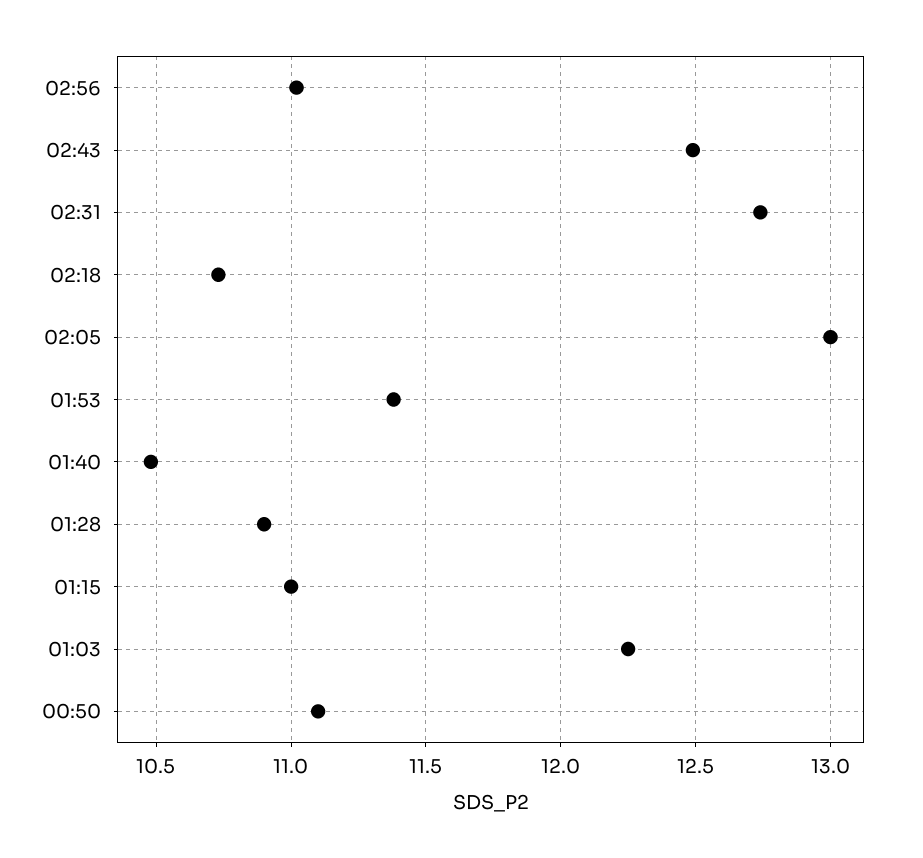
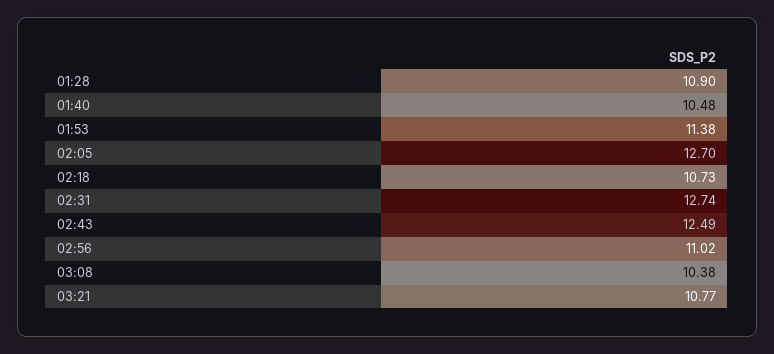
02:05: 13 -> 12.7
01:15: 11 -> none
01:03: 12.25 -> none
00:50: 11.1 -> none
03:08: none -> 10.38
03:21: none -> 10.77

